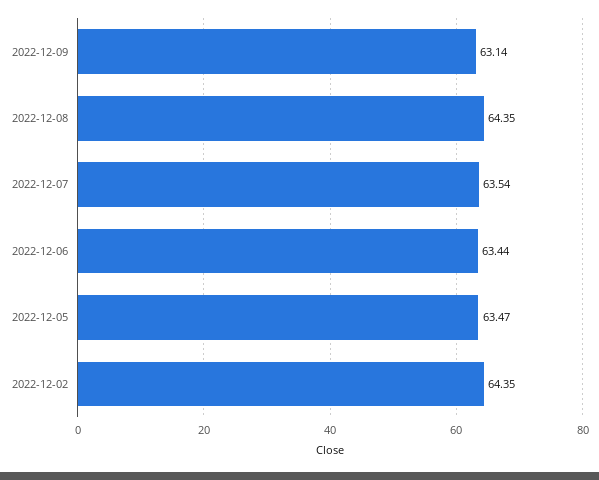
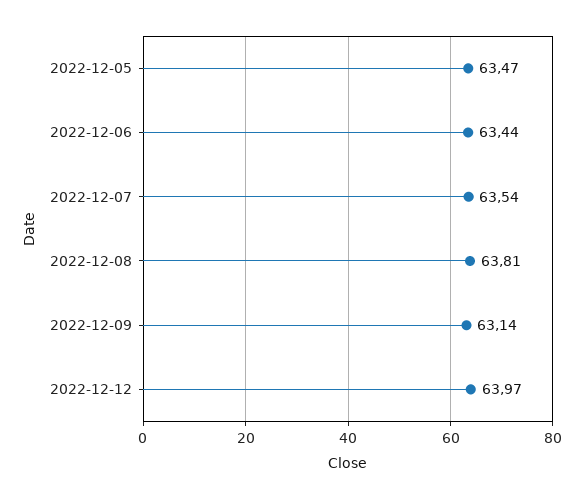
2022-12-08: 64.35 -> 63.81
2022-12-02: 64.35 -> none
2022-12-12: none -> 63.97

